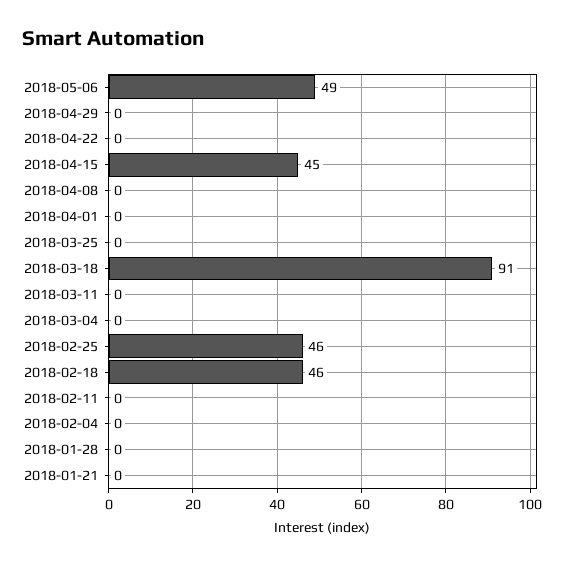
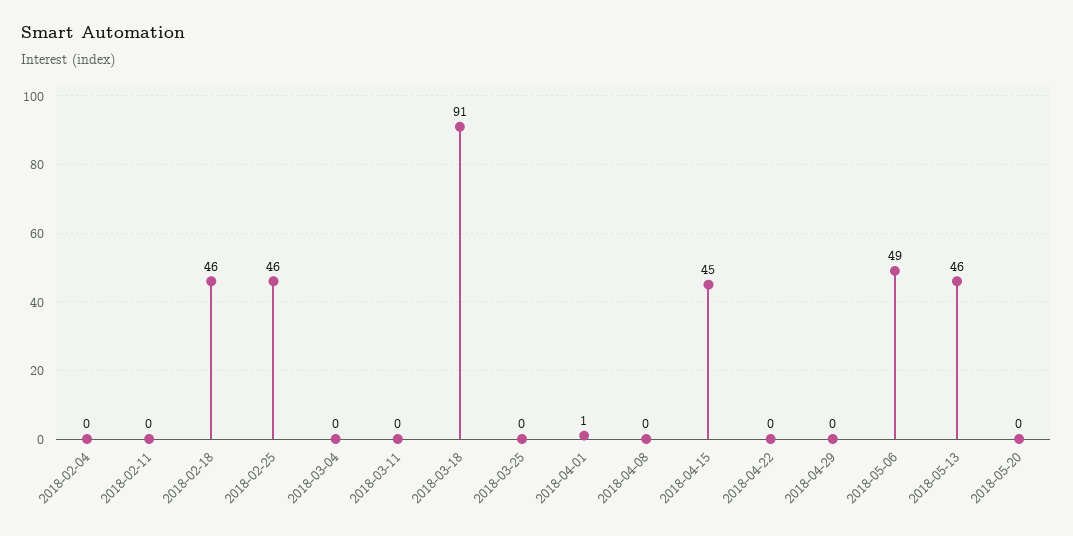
2018-04-01: 0 -> 1
2018-01-28: 0 -> none
2018-01-21: 0 -> none
2018-05-13: none -> 46
2018-05-20: none -> 0

